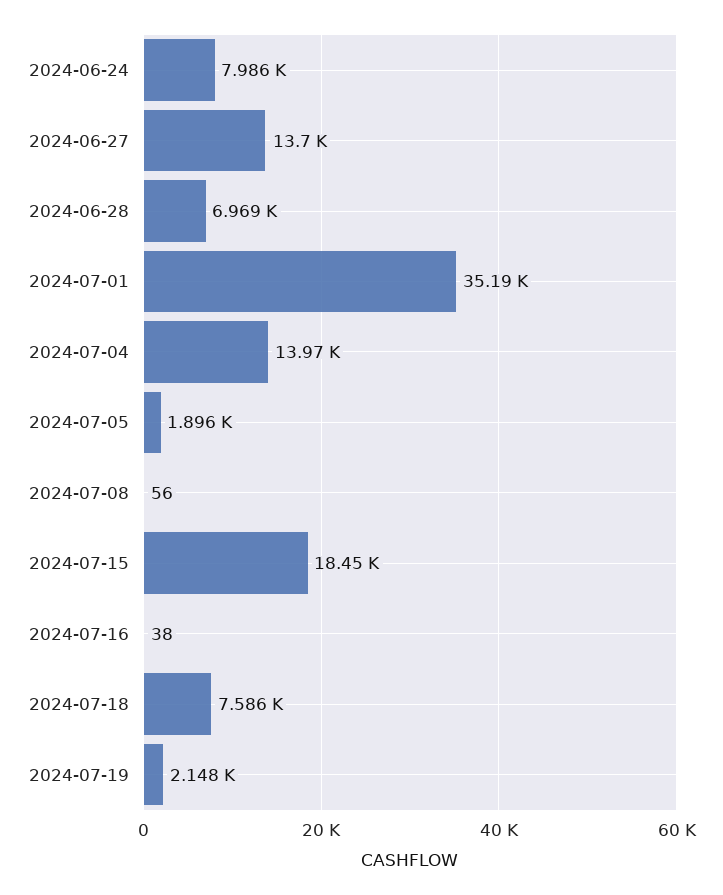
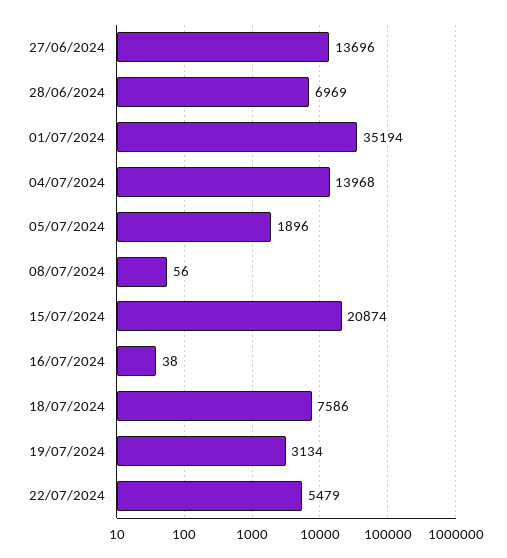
2024-06-24: 7986 -> none
2024-07-15: 18450 -> 20874
2024-07-19: 2148 -> 3134
22/07/2024: none -> 5479

